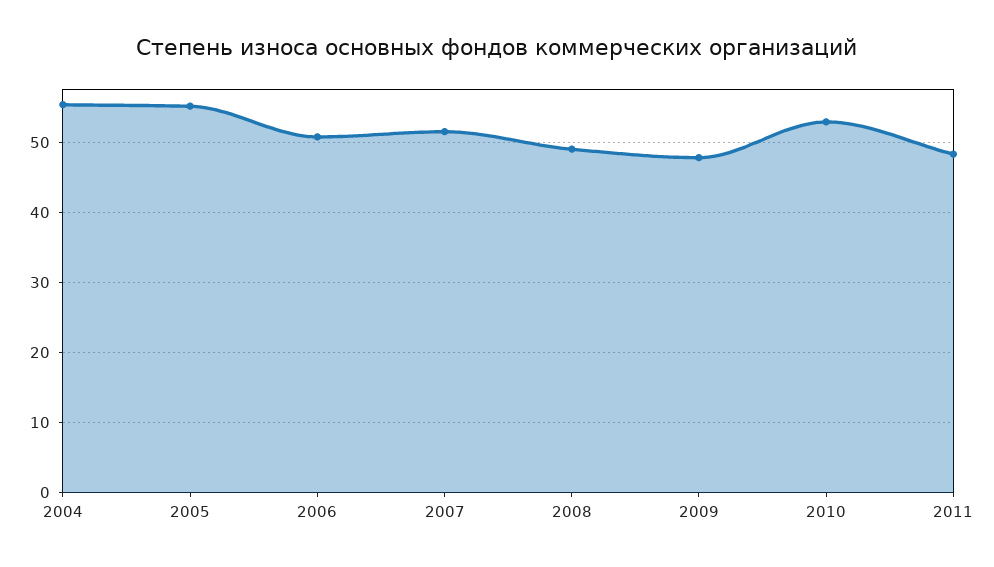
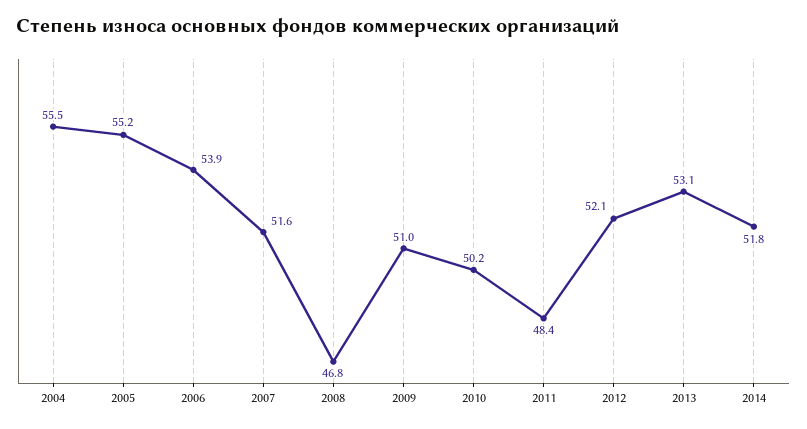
2006: 51 -> 53.9
2008: 49 -> 46.8
2009: 48 -> 51
2010: 53 -> 50.2
2012: none -> 52.1
2013: none -> 53.1
2014: none -> 51.8

